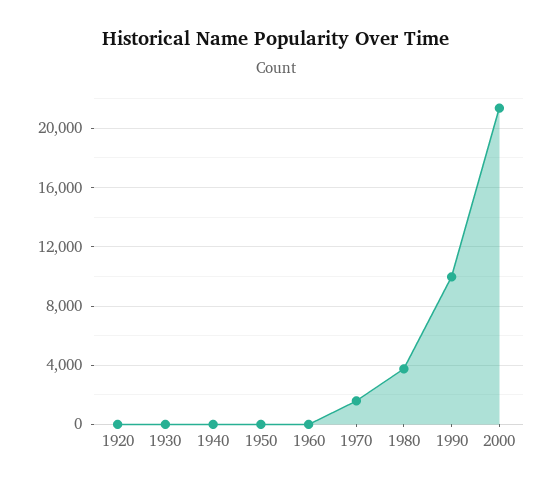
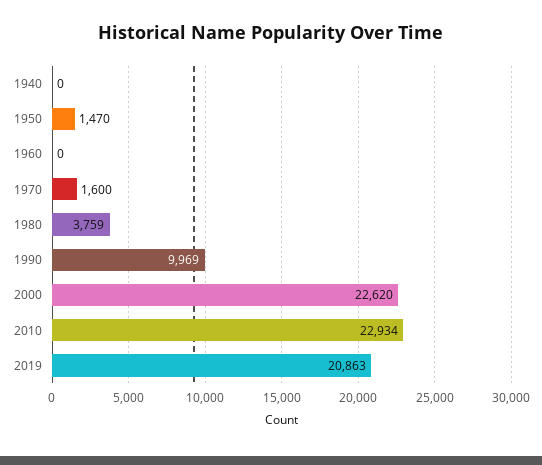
1920: 0 -> none
1930: 0 -> none
1950: 0 -> 1470
2000: 21500 -> 22620
2010: none -> 22934
2019: none -> 20863

